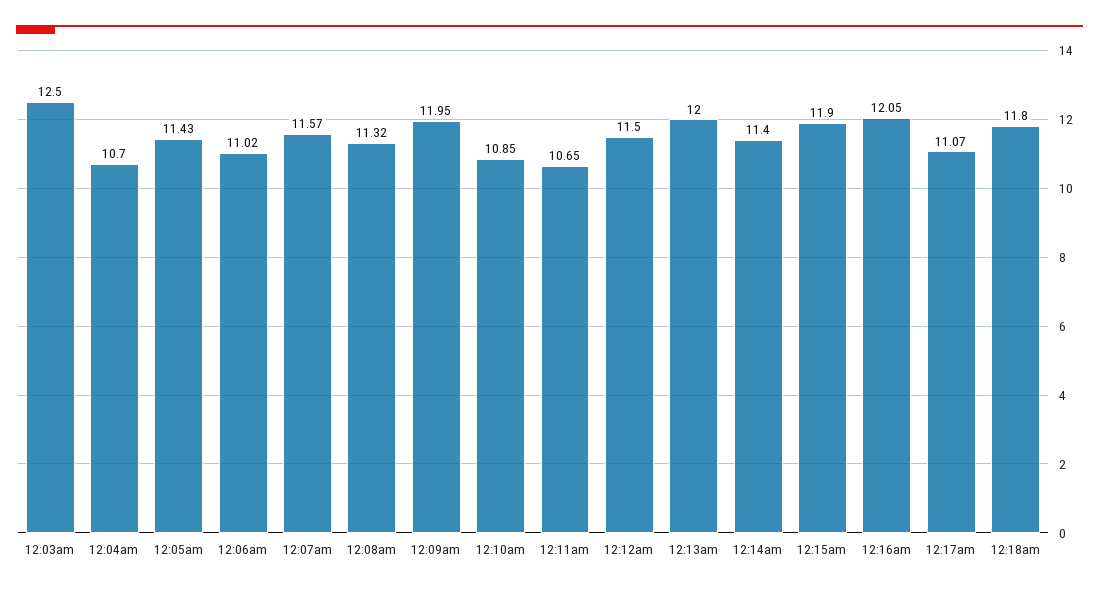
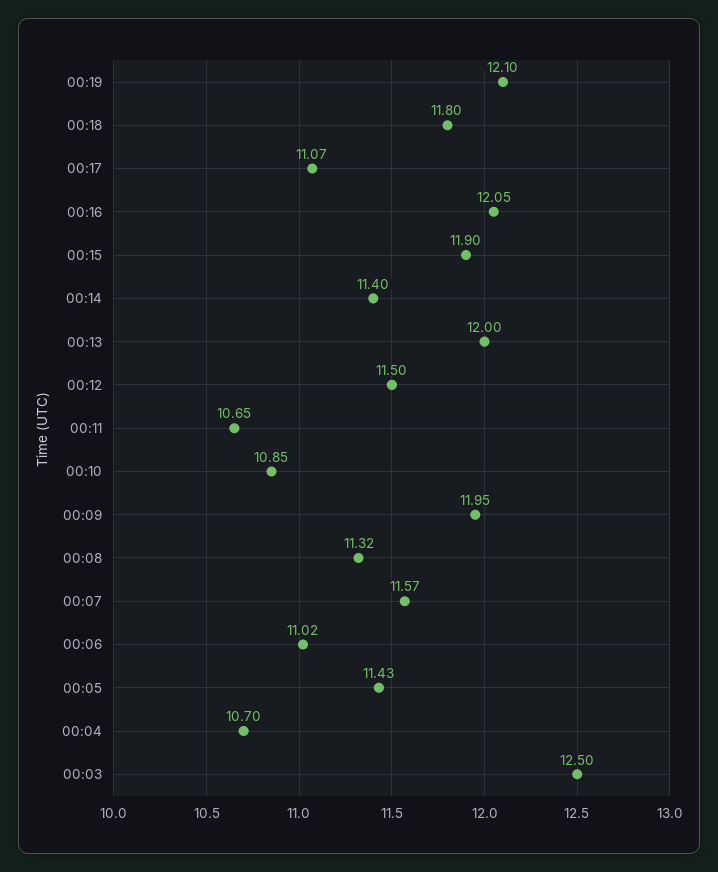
00:19: none -> 12.1

